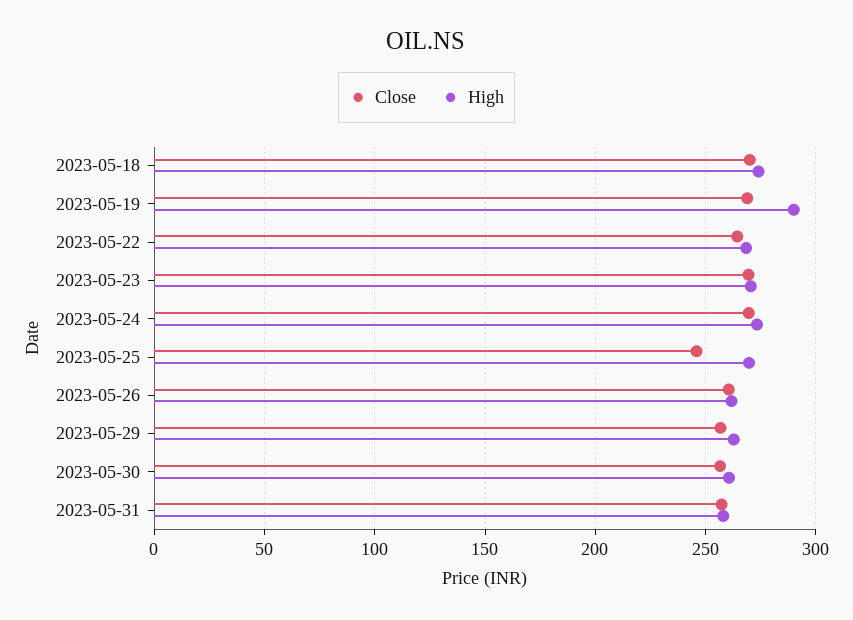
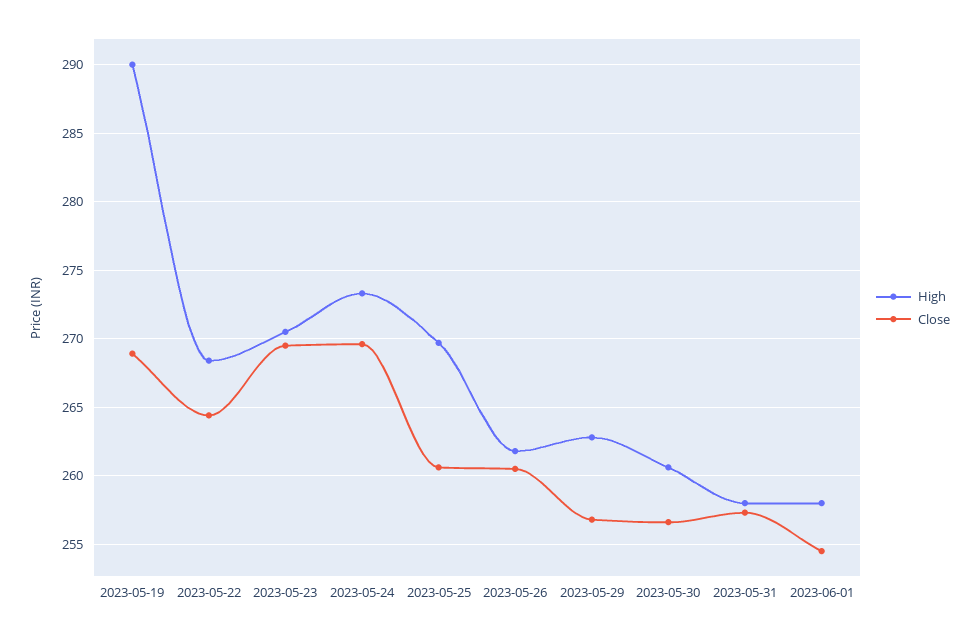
Close, 2023-05-18: 270 -> none
High, 2023-05-18: 275 -> none
Close, 2023-05-25: 245 -> 260.5
High, 2023-06-01: none -> 258
Close, 2023-06-01: none -> 254.5

